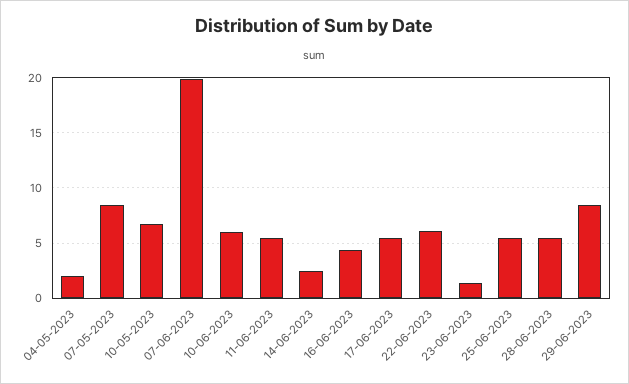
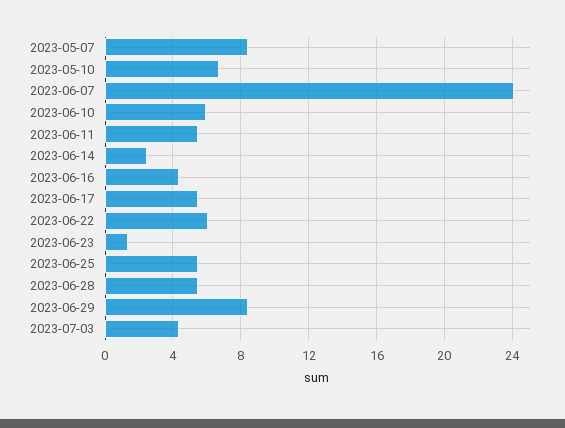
04-05-2023: 2 -> none
07-06-2023: 20 -> 24
2023-07-03: none -> 4.5

